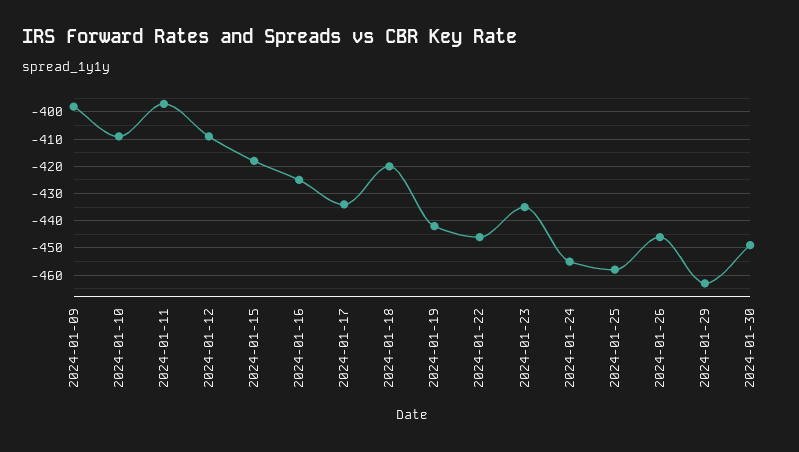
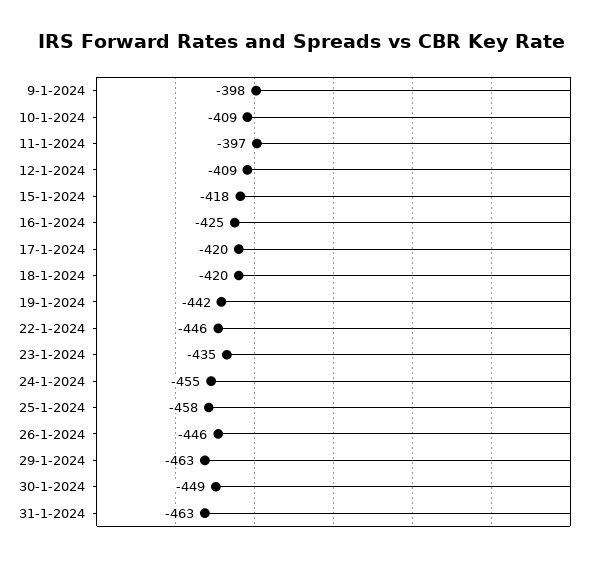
2024-01-17: -435 -> -420
31-1-2024: none -> -463

